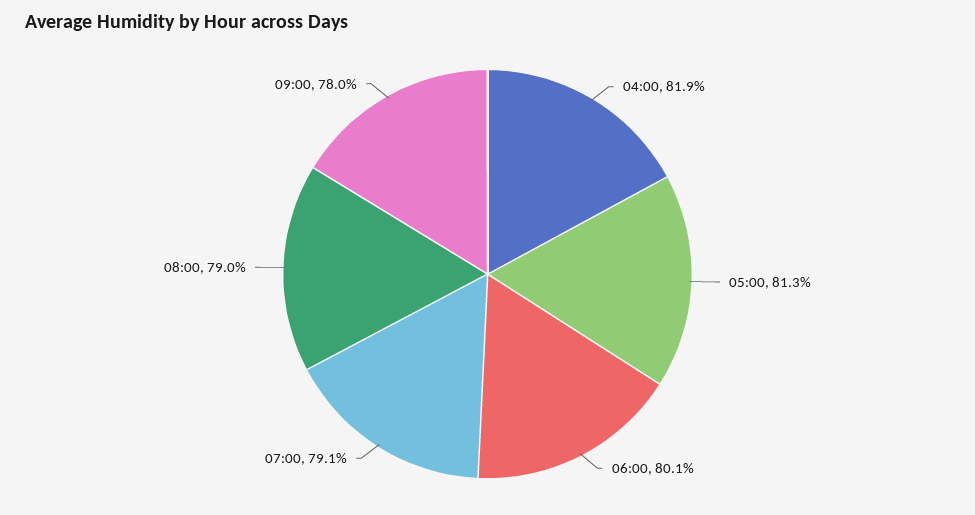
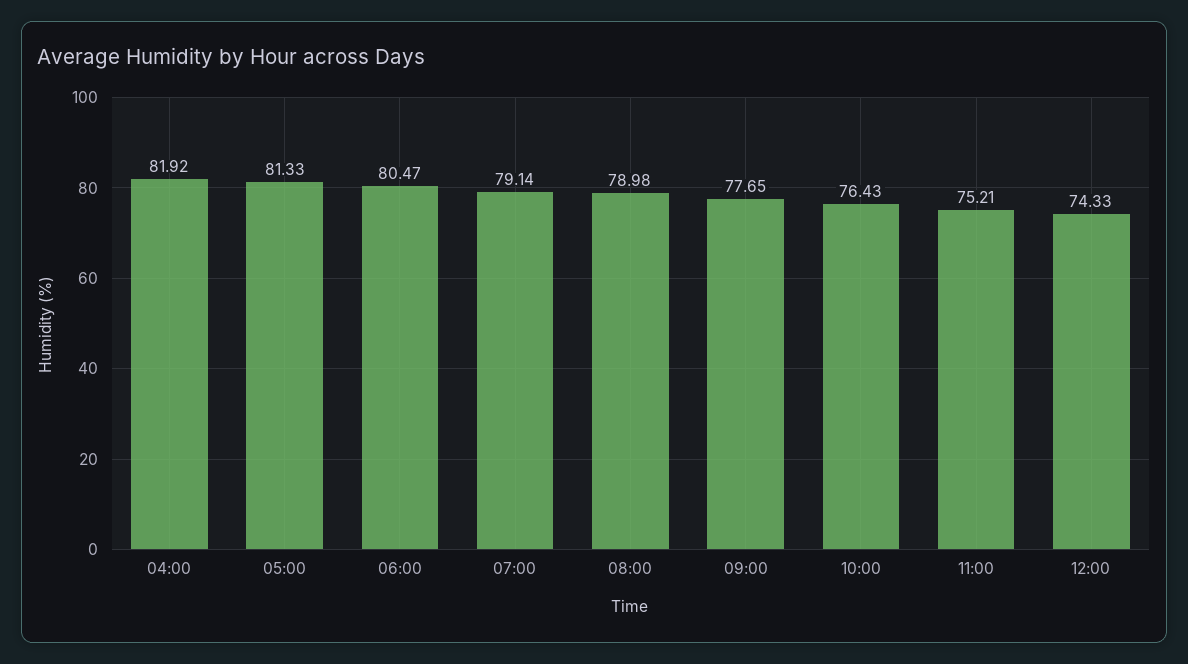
06:00: 80.1 -> 80.47
09:00: 78 -> 77.65
10:00: none -> 76.43
11:00: none -> 75.21
12:00: none -> 74.33

